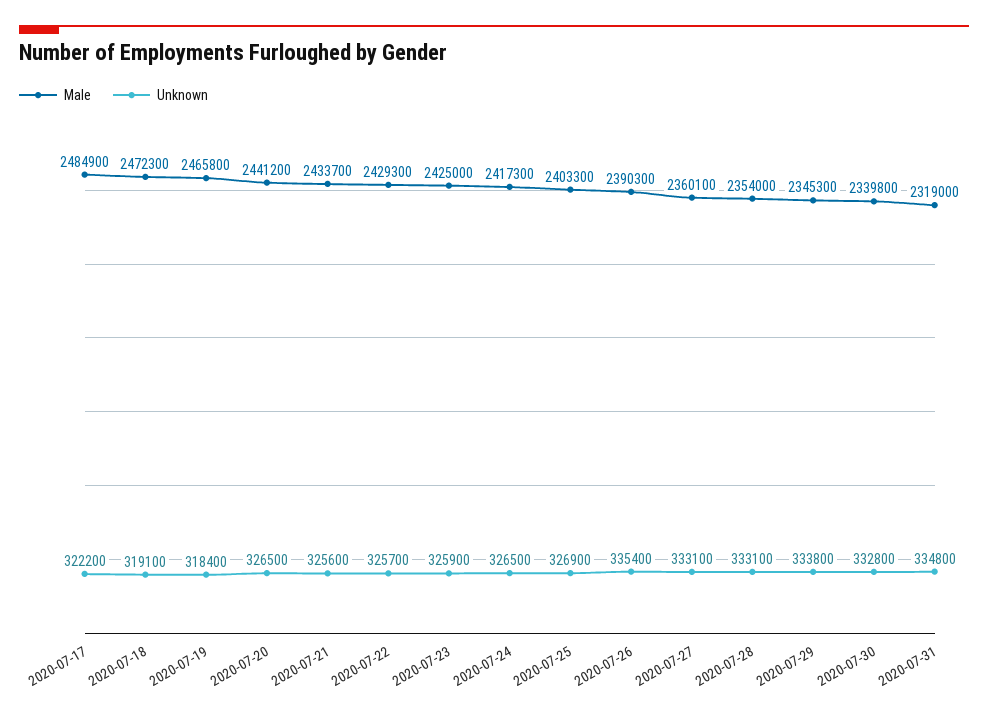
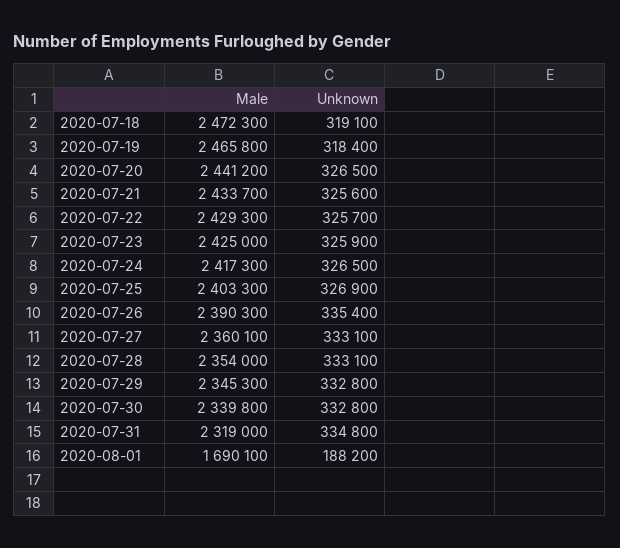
Male, 2020-07-17: 2484900 -> none
Unknown, 2020-07-17: 322200 -> none
Unknown, 2020-07-29: 333800 -> 332800
Male, 2020-08-01: none -> 1690100
Unknown, 2020-08-01: none -> 188200

